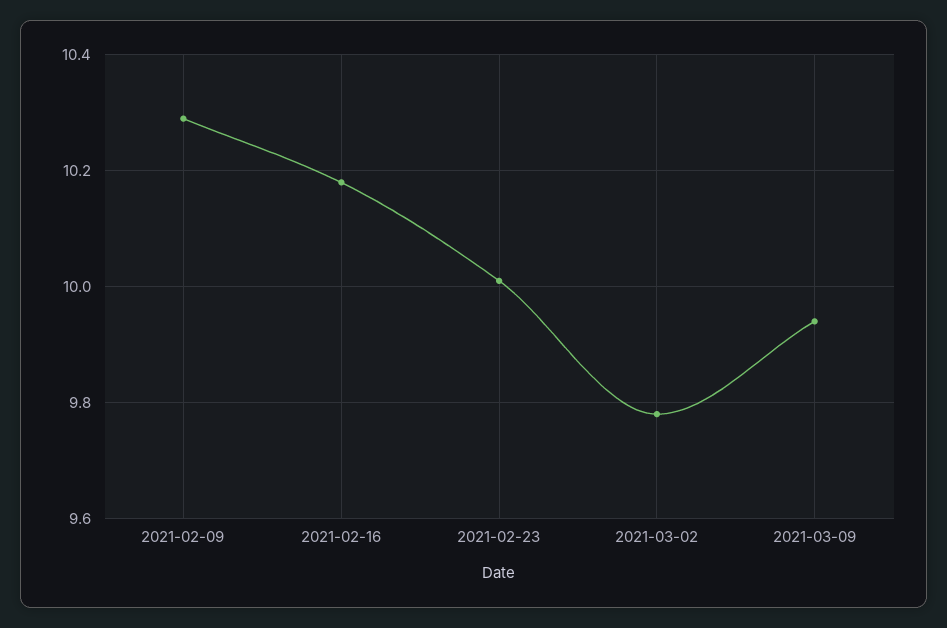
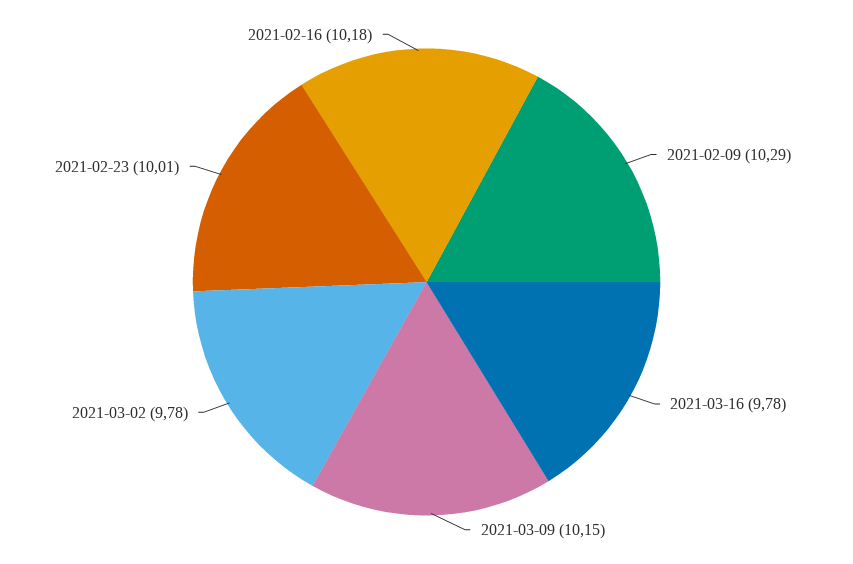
2021-03-09: 9.95 -> 10.15
2021-03-16: none -> 9.78

